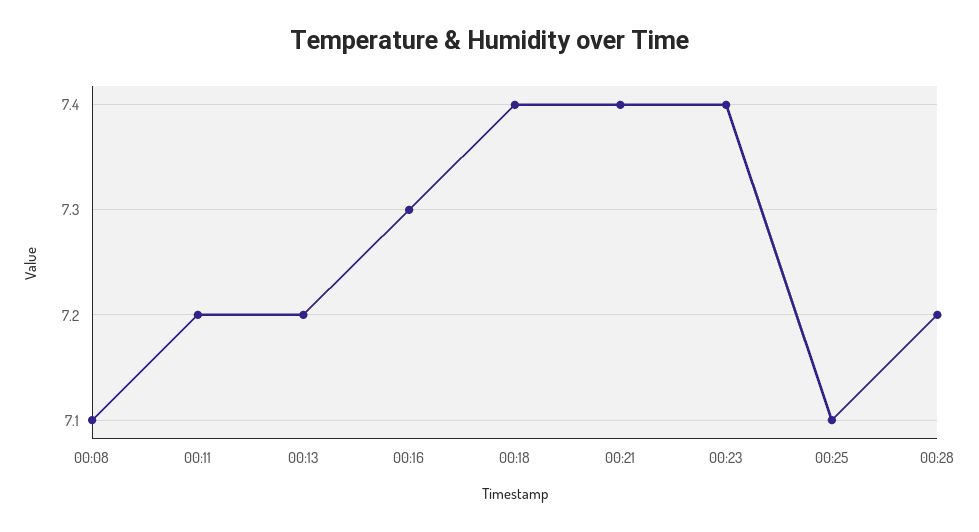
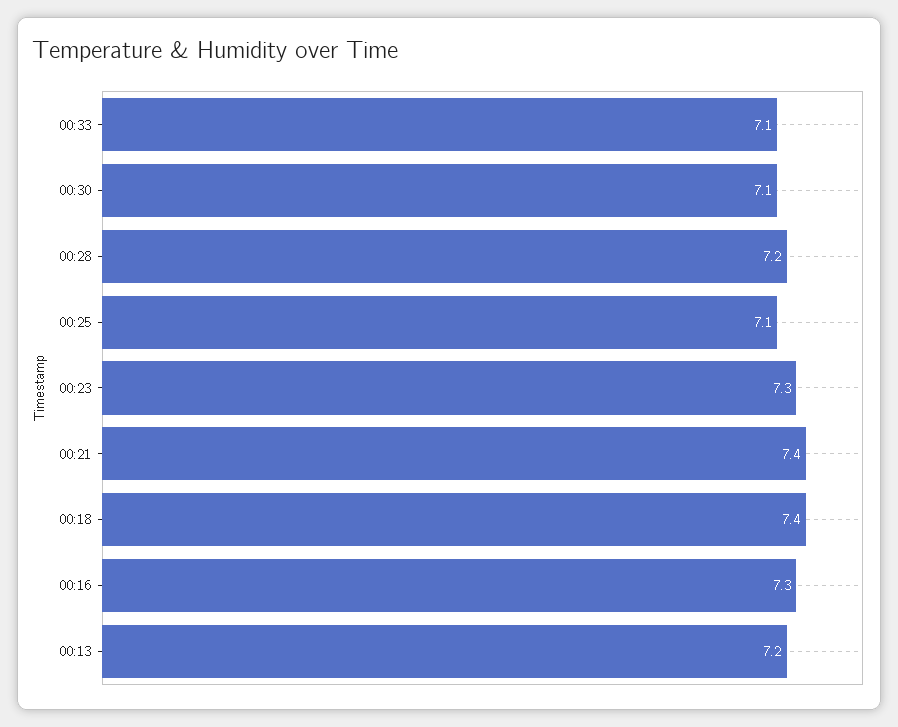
00:08: 7.1 -> none
00:11: 7.2 -> none
00:23: 7.4 -> 7.3
00:33: none -> 7.1
00:30: none -> 7.1

